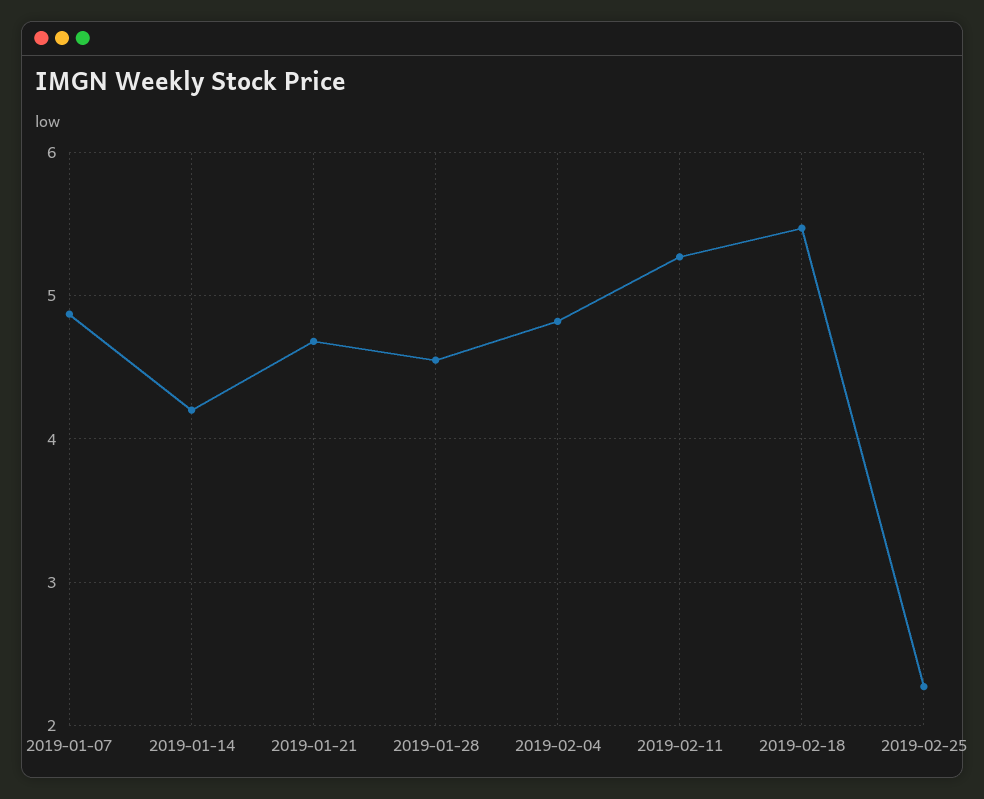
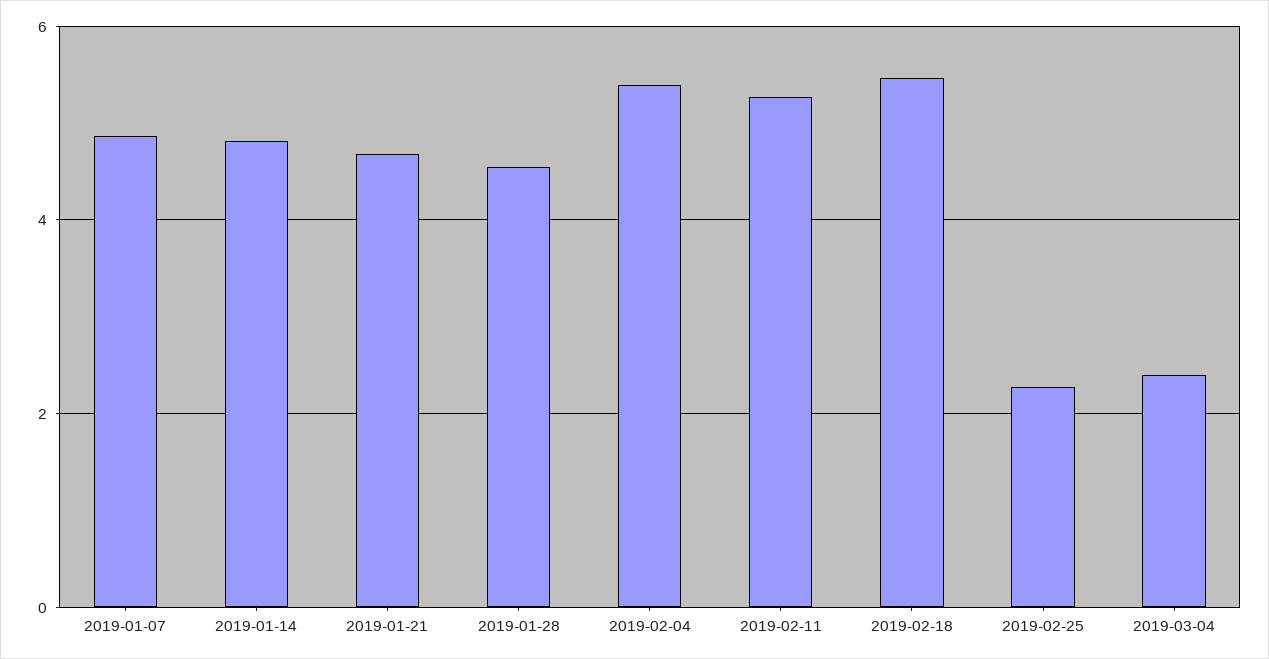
2019-01-14: 4.2 -> 4.8
2019-02-04: 4.8 -> 5.4
2019-03-04: none -> 2.4

